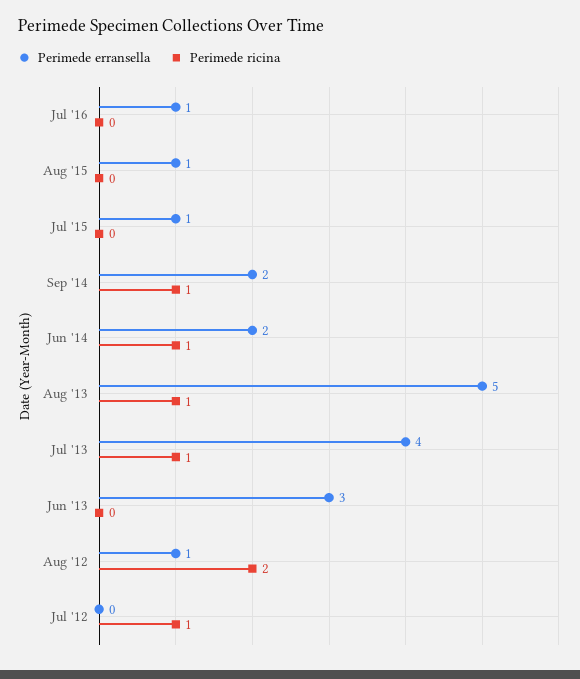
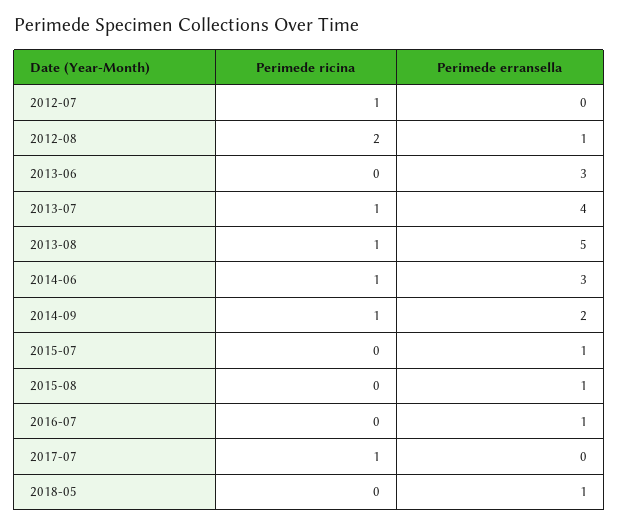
Perimede erransella, Jun '14: 2 -> 3
Perimede ricina, 2017-07: none -> 1
Perimede erransella, 2017-07: none -> 0
Perimede ricina, 2018-05: none -> 0
Perimede erransella, 2018-05: none -> 1

